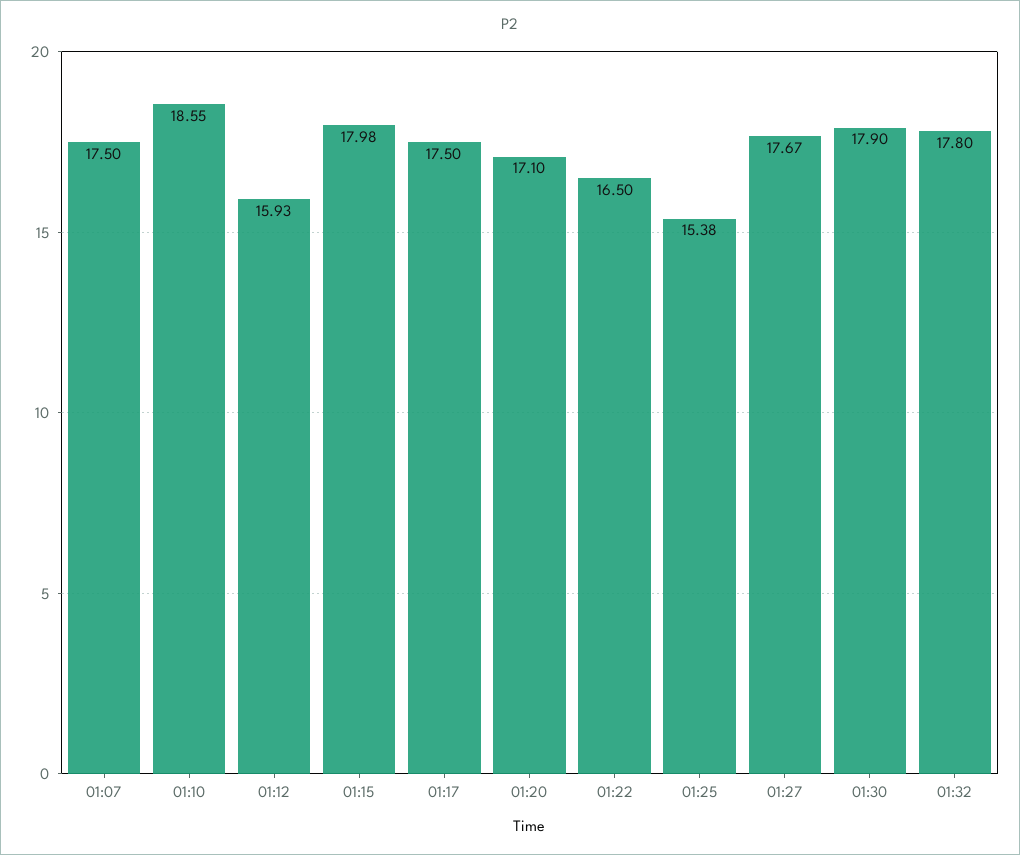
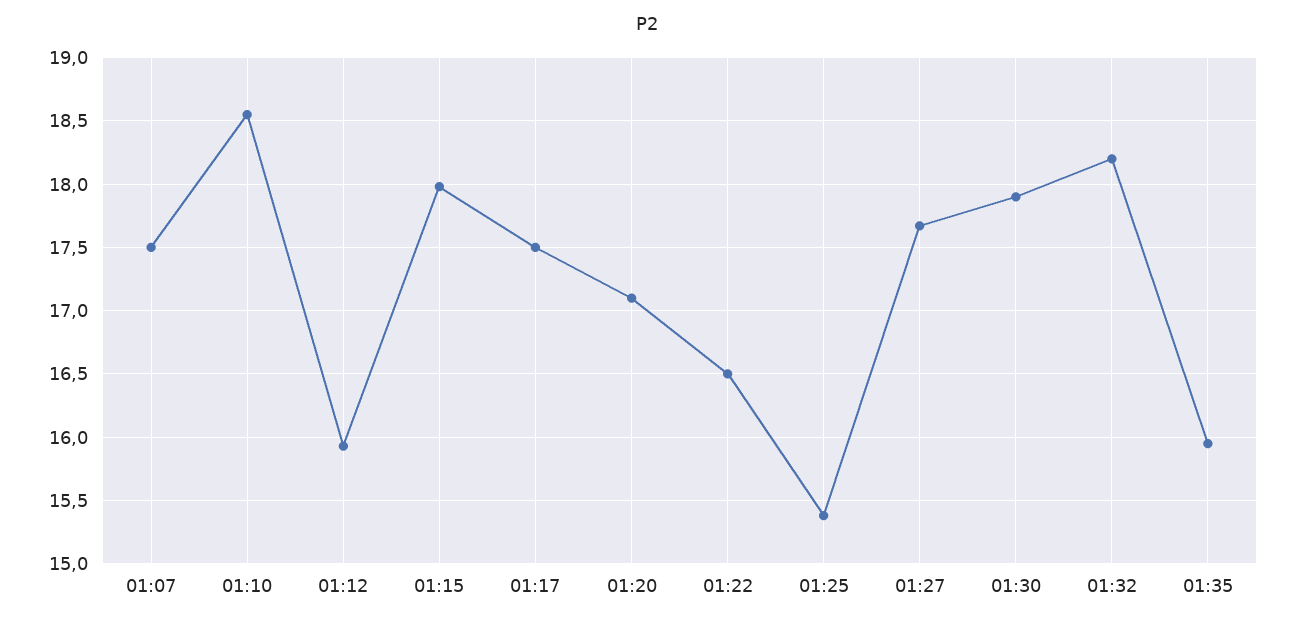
01:32: 17.8 -> 18.2
01:35: none -> 15.95

